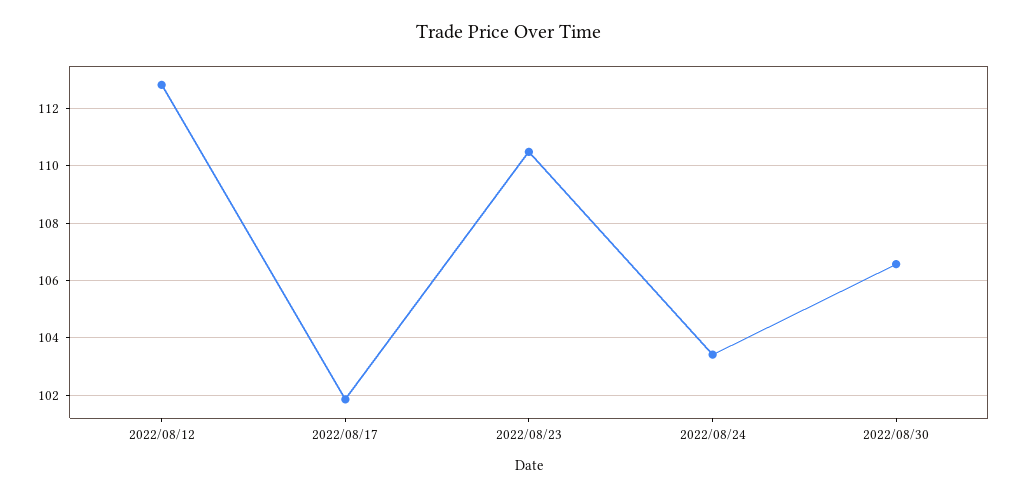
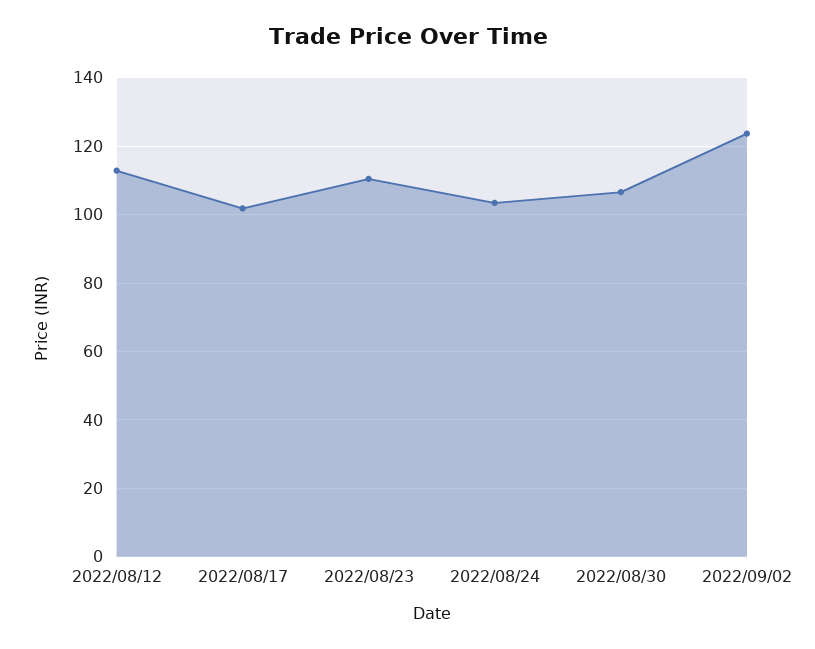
2022/09/02: none -> 124

